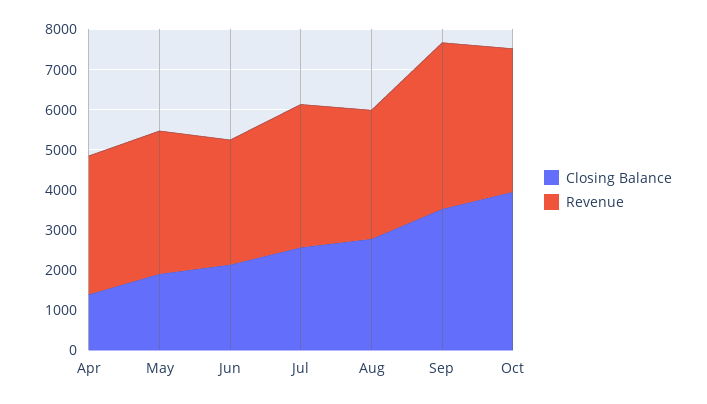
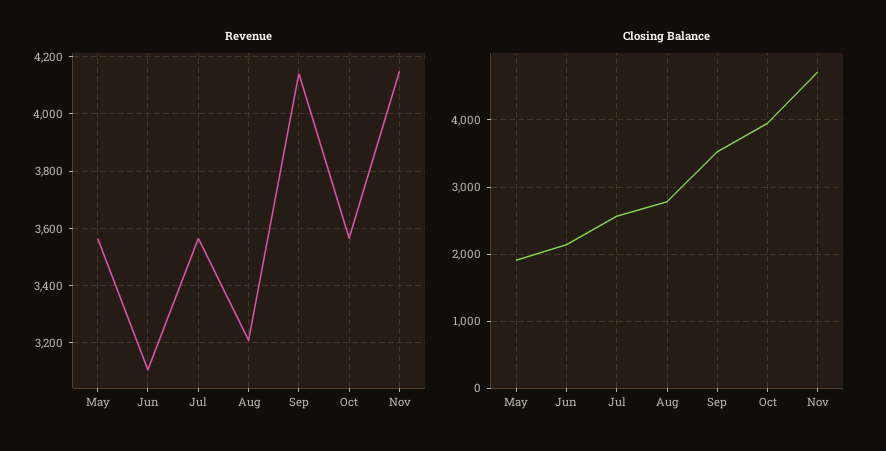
Closing Balance, Apr: 1400 -> none
Revenue, Apr: 3400 -> none
Revenue, Nov: none -> 4150
Closing Balance, Nov: none -> 4700

